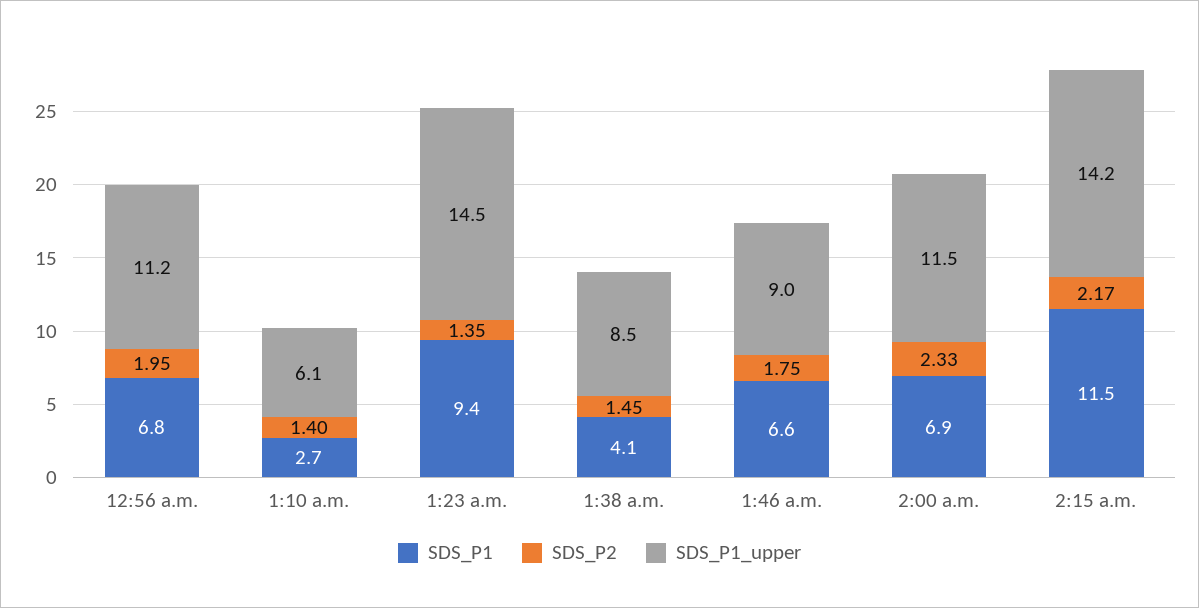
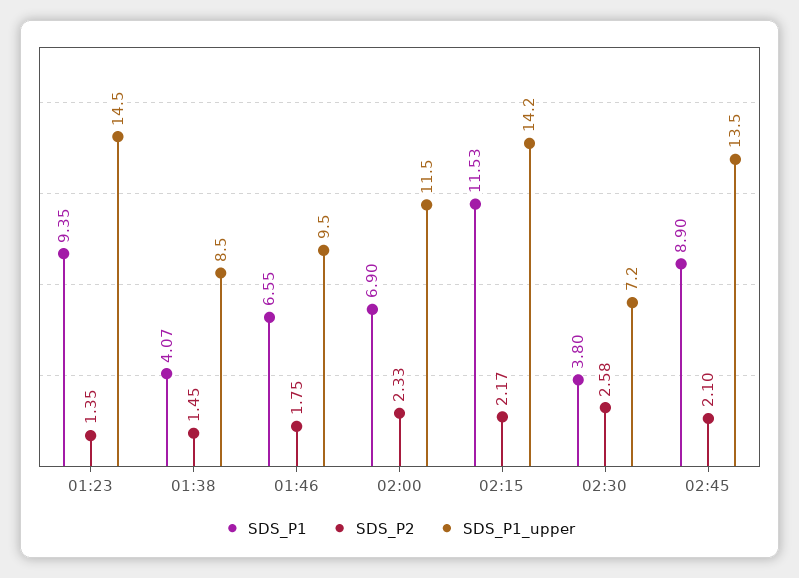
SDS_P1, 12:56 a.m.: 6.8 -> none
SDS_P2, 12:56 a.m.: 1.95 -> none
SDS_P1_upper, 12:56 a.m.: 11.2 -> none
SDS_P1, 1:10 a.m.: 2.7 -> none
SDS_P2, 1:10 a.m.: 1.4 -> none
SDS_P1_upper, 1:10 a.m.: 6.1 -> none
SDS_P1_upper, 1:46 a.m.: 9 -> 9.5
SDS_P1, 02:30: none -> 3.8
SDS_P2, 02:30: none -> 2.58
SDS_P1_upper, 02:30: none -> 7.2
SDS_P1, 02:45: none -> 8.9
SDS_P2, 02:45: none -> 2.1
SDS_P1_upper, 02:45: none -> 13.5

